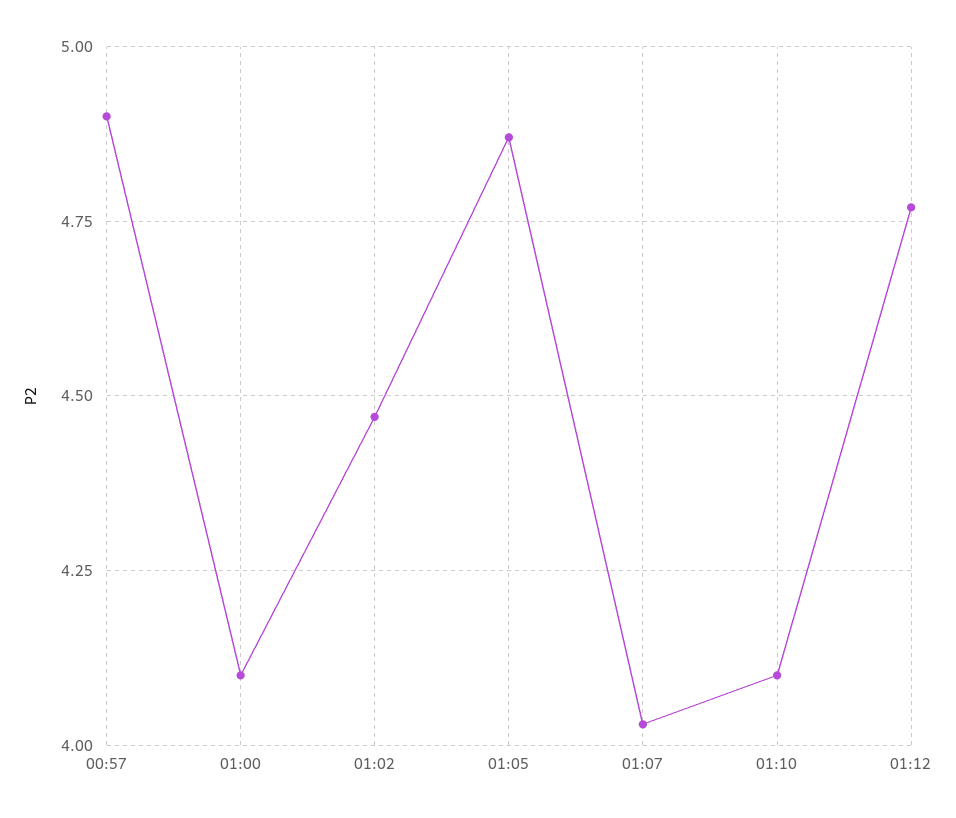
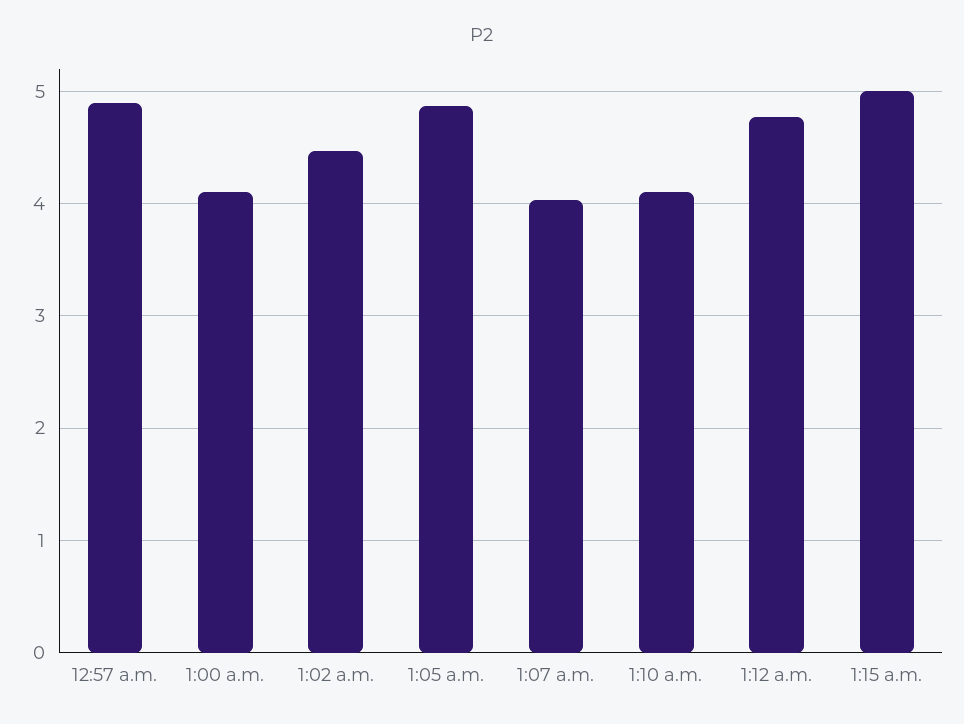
1:15 a.m.: none -> 5

